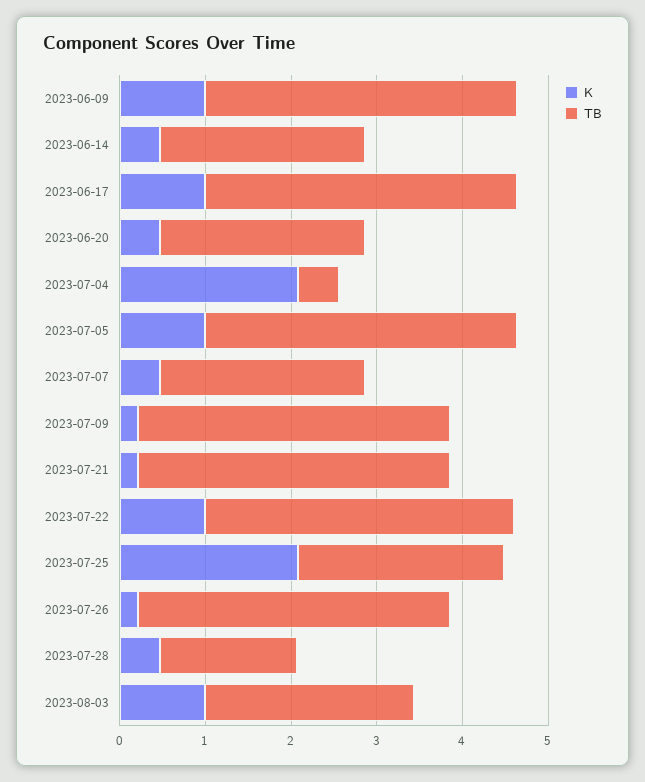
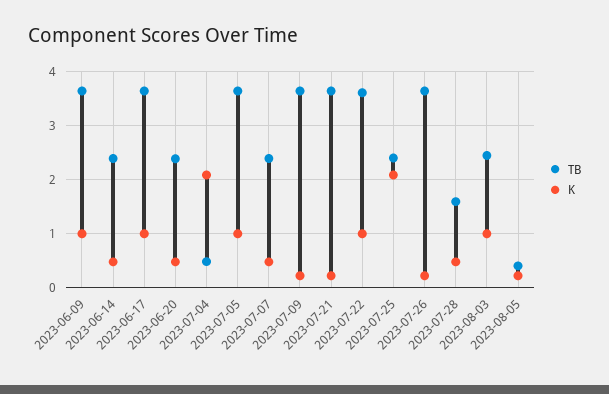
TB, 2023-08-05: none -> 0.4
K, 2023-08-05: none -> 0.2

